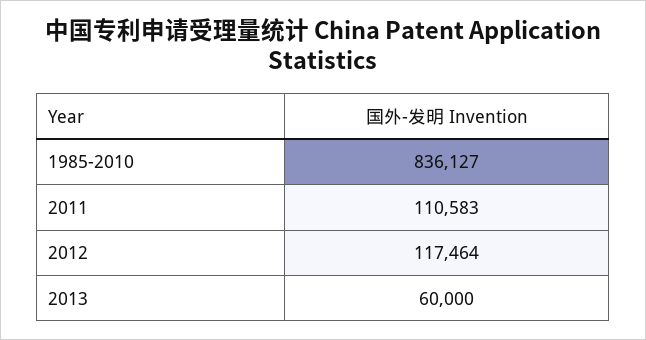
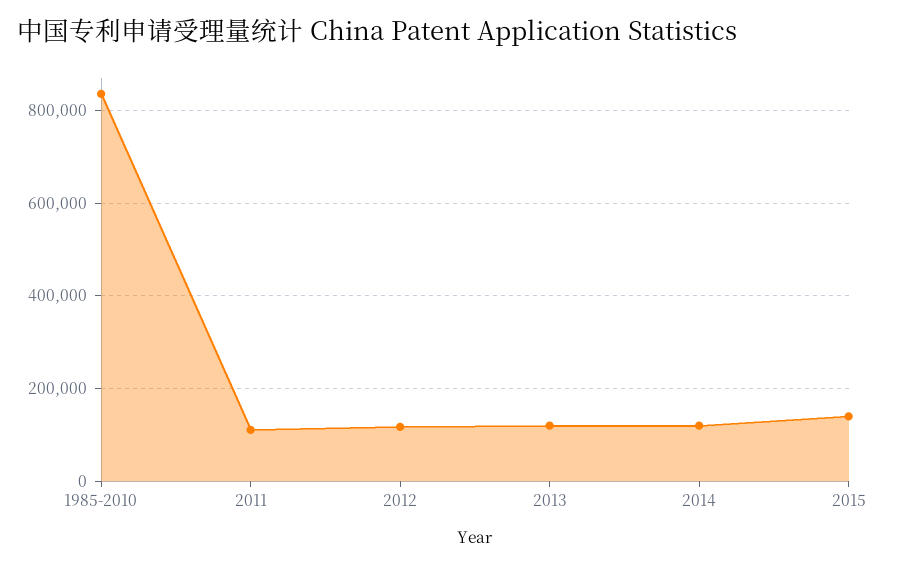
2013: 60000 -> 120000
2014: none -> 120000
2015: none -> 140000

